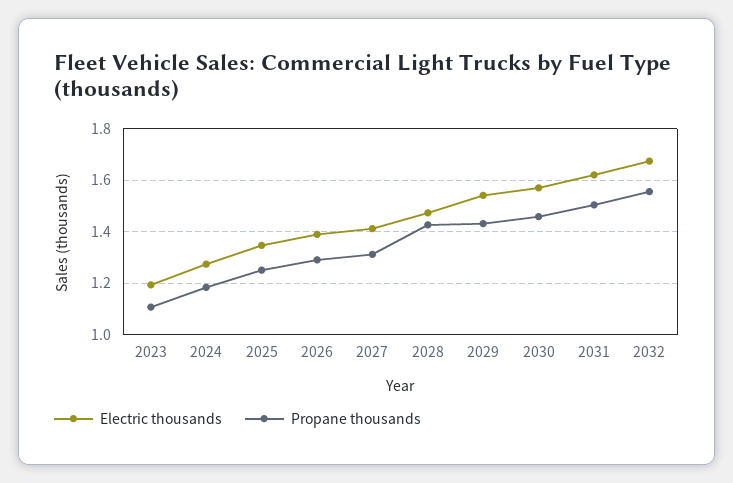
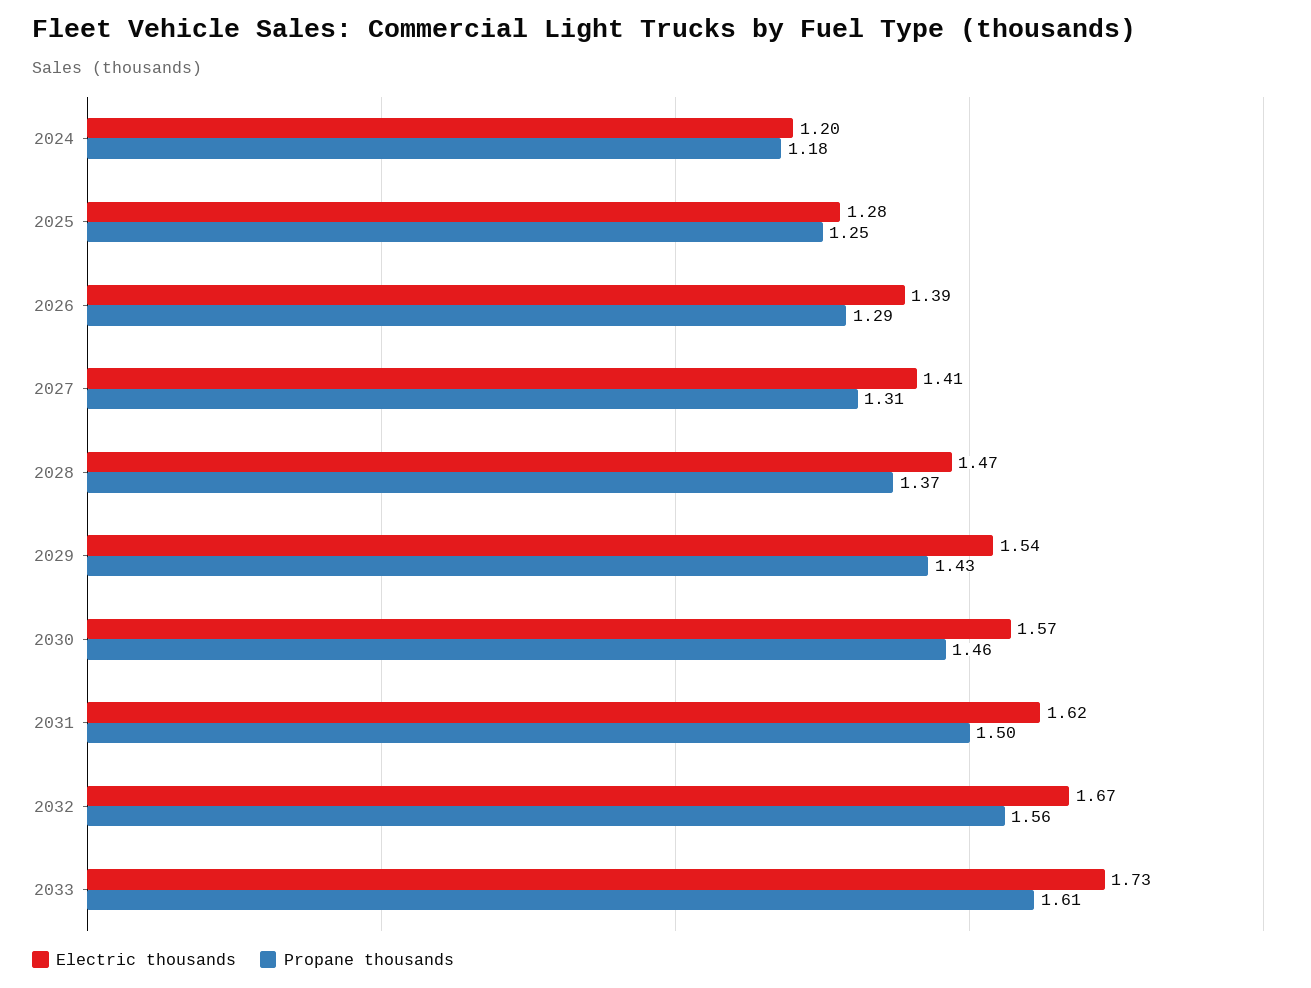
Electric thousands, 2023: 1.2 -> none
Propane thousands, 2023: 1.1 -> none
Electric thousands, 2024: 1.275 -> 1.2
Electric thousands, 2025: 1.35 -> 1.28
Propane thousands, 2028: 1.425 -> 1.37
Electric thousands, 2033: none -> 1.73
Propane thousands, 2033: none -> 1.61

